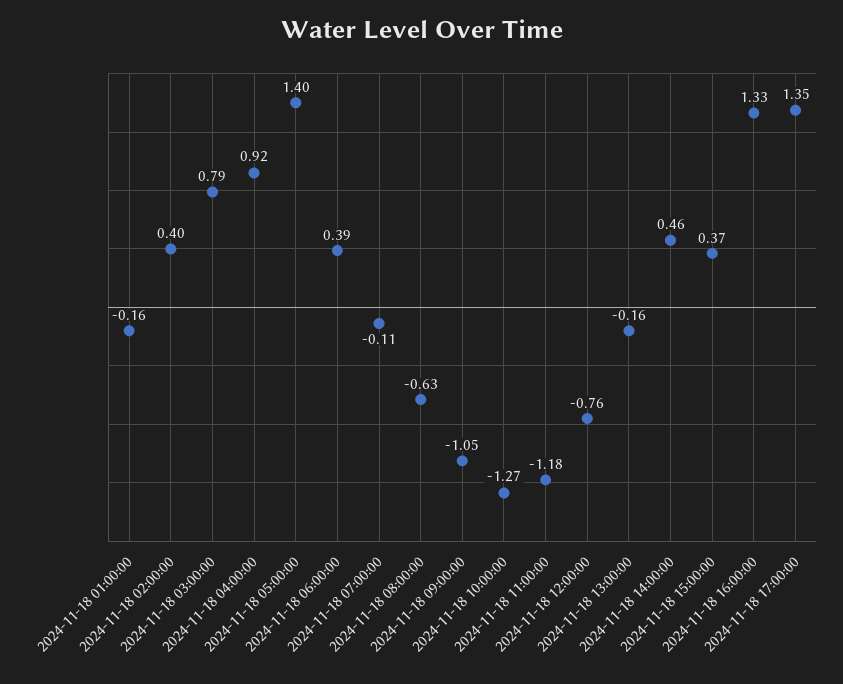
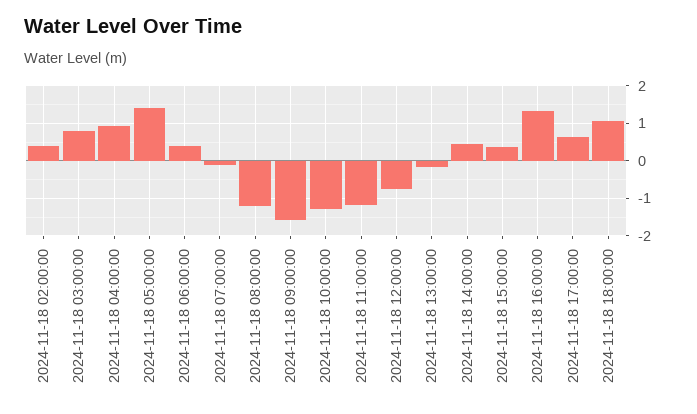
2024-11-18 01:00:00: -0.16 -> none
2024-11-18 08:00:00: -0.63 -> -1.2
2024-11-18 09:00:00: -1.05 -> -1.6
2024-11-18 17:00:00: 1.35 -> 0.6
2024-11-18 18:00:00: none -> 1

